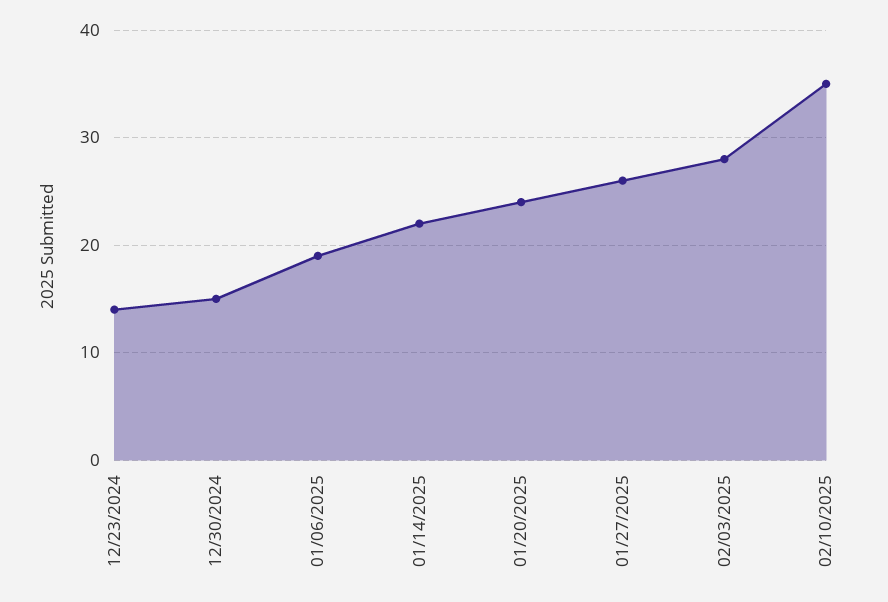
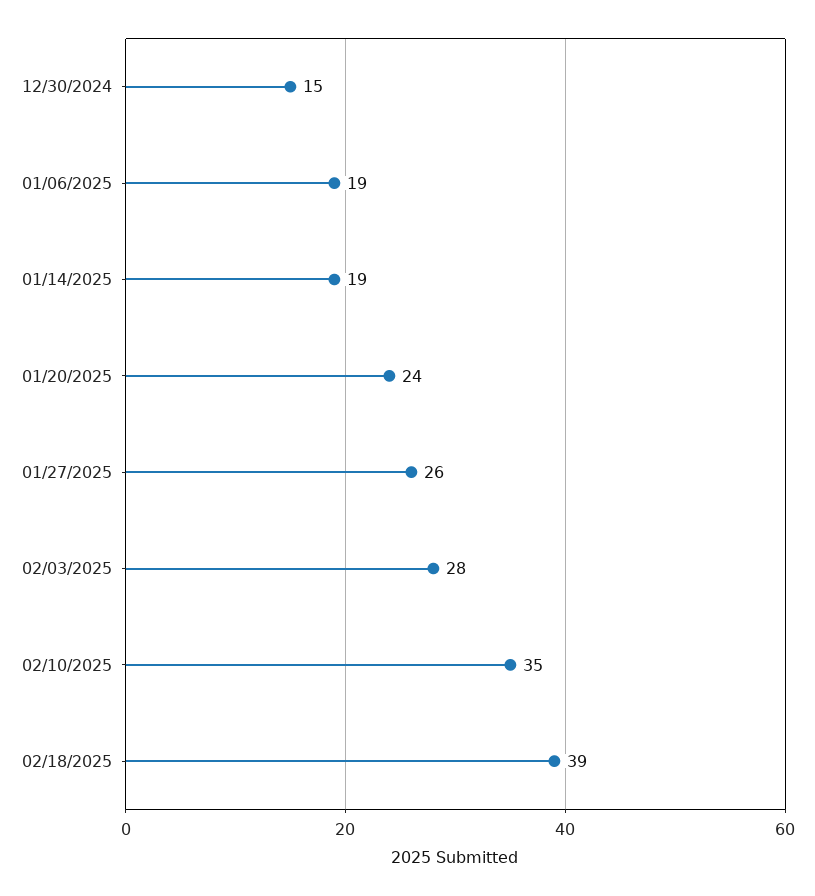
12/23/2024: 14 -> none
01/14/2025: 22 -> 19
02/18/2025: none -> 39

